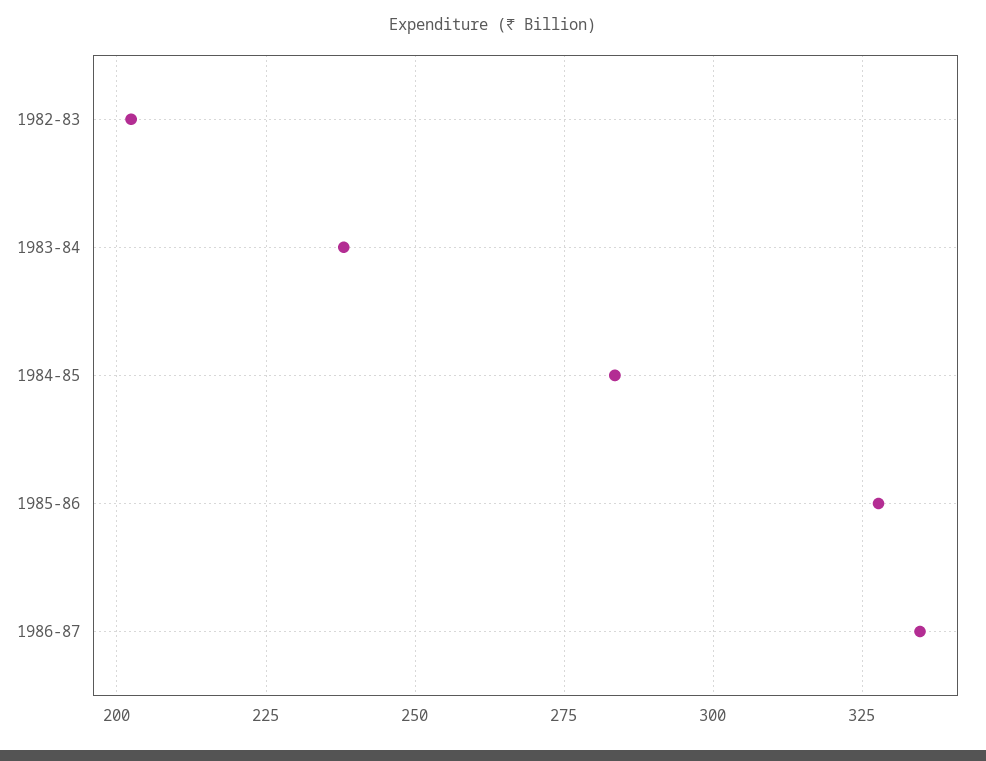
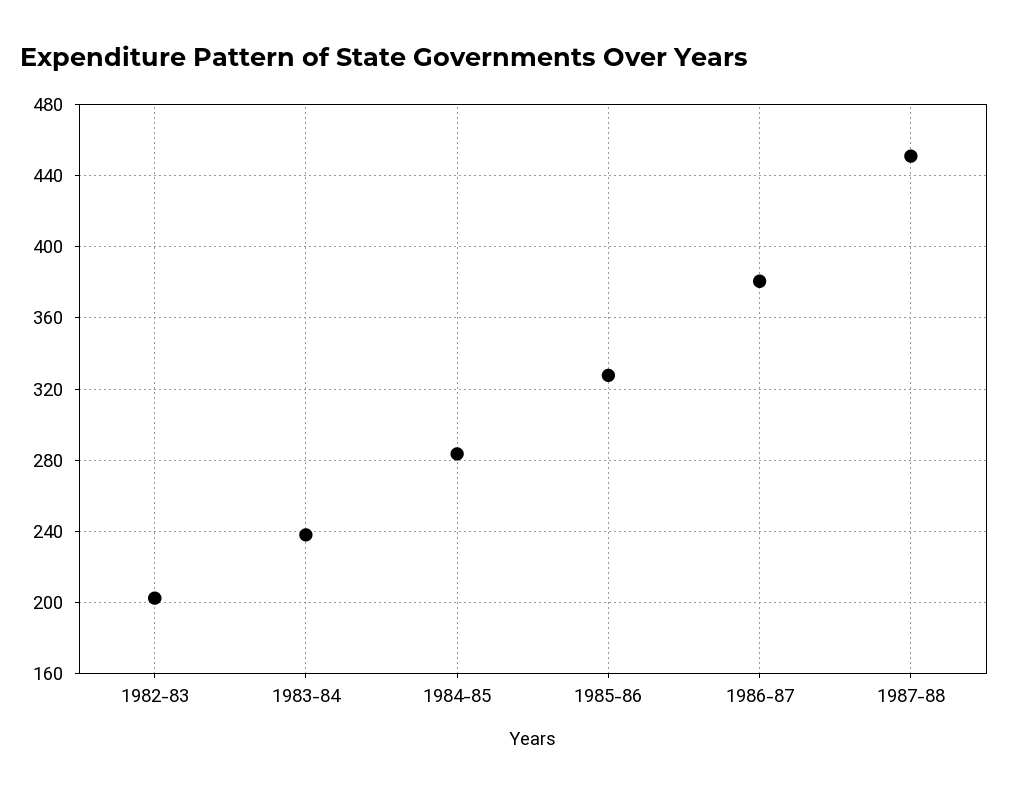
1986-87: 335 -> 380
1987-88: none -> 450

